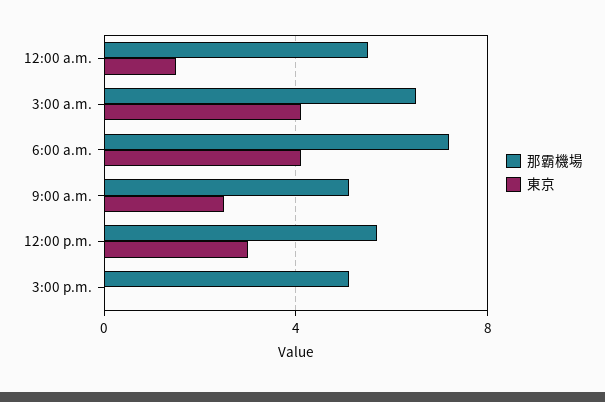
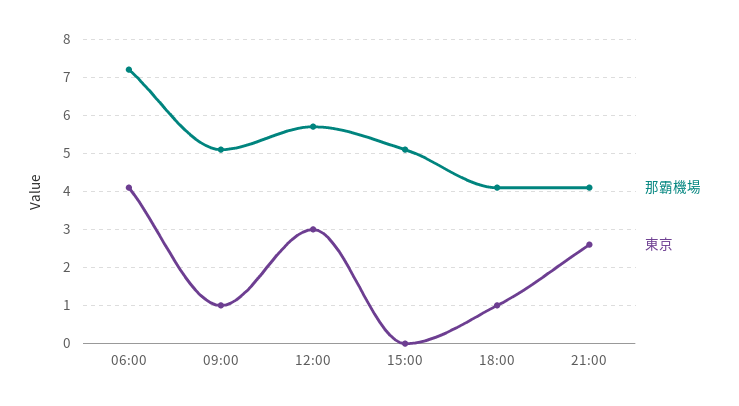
那霸機場, 12:00 a.m.: 5.5 -> none
東京, 12:00 a.m.: 1.5 -> none
那霸機場, 3:00 a.m.: 6.5 -> none
東京, 3:00 a.m.: 4 -> none
東京, 9:00 a.m.: 2.5 -> 1
那霸機場, 18:00: none -> 4
東京, 18:00: none -> 1
那霸機場, 21:00: none -> 4
東京, 21:00: none -> 2.5

